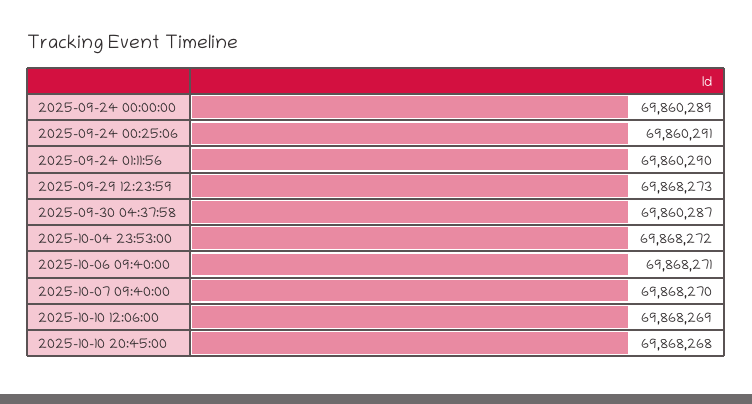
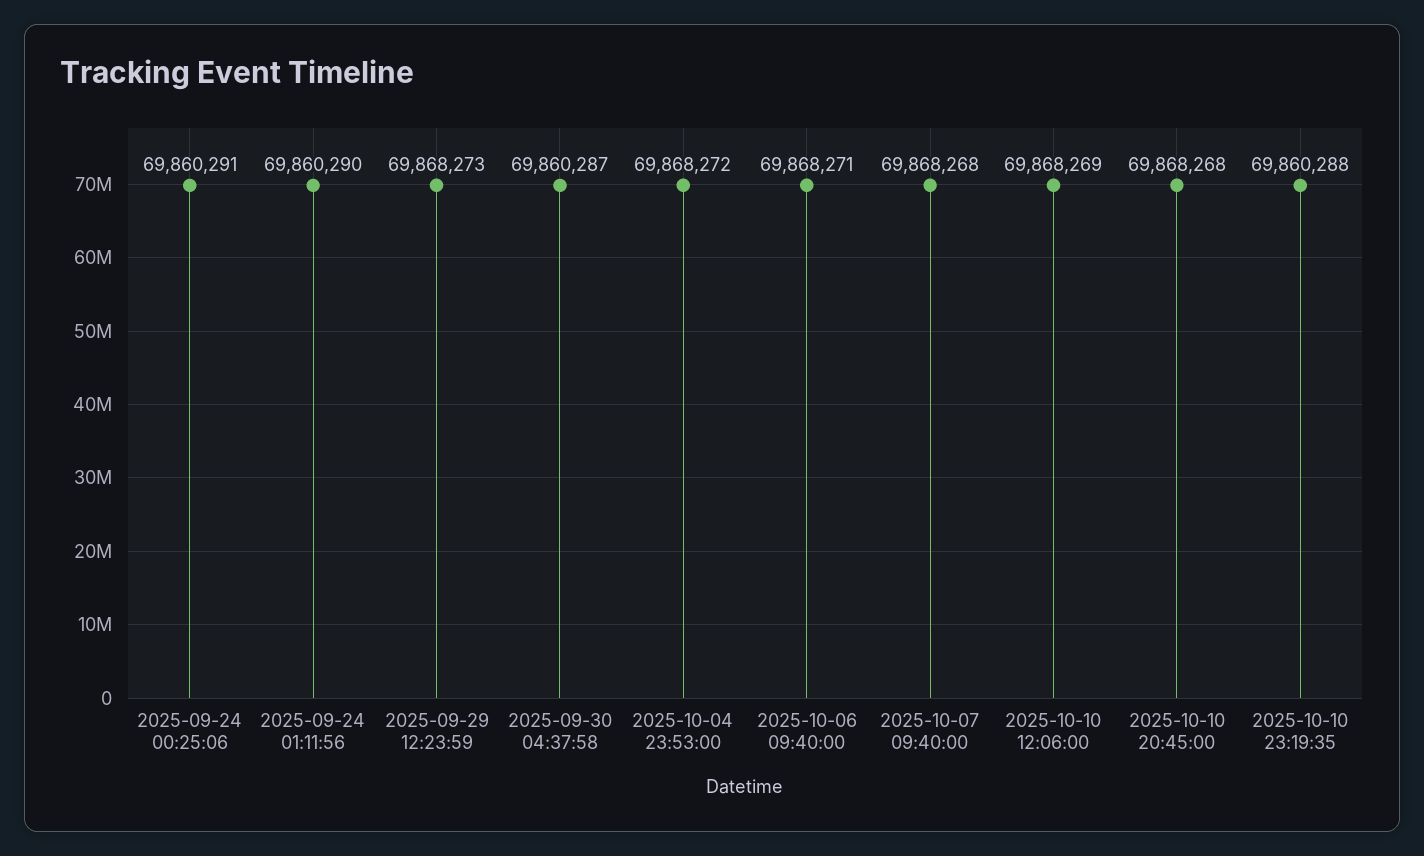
2025-09-24 00:00:00: 69860289 -> none
2025-10-07 09:40:00: 69868270 -> 69868268
2025-10-10 23:19:35: none -> 69860288

